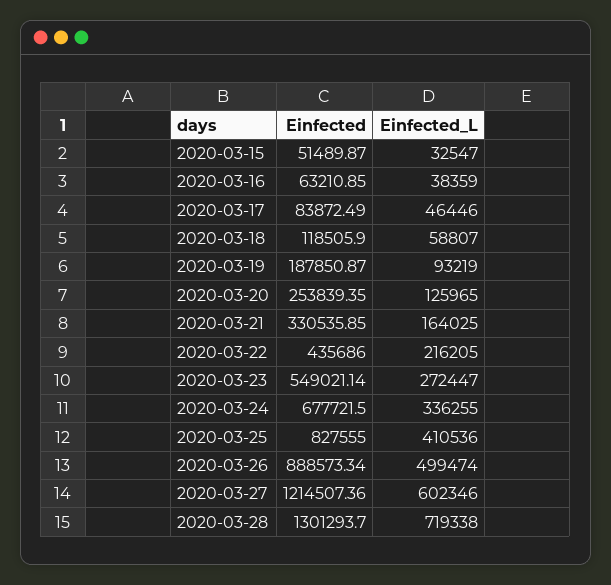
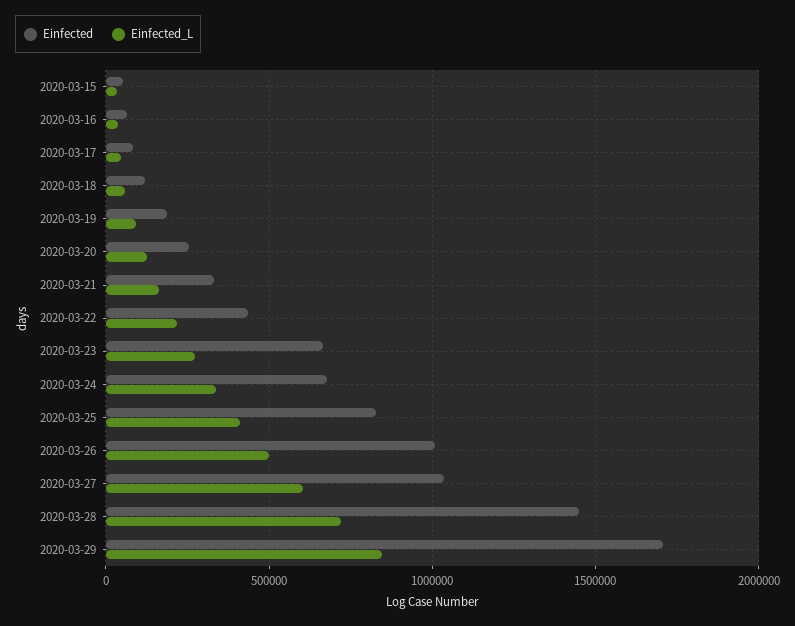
Einfected, 2020-03-23: 549021.14 -> 650000
Einfected, 2020-03-26: 888573.34 -> 1000000
Einfected, 2020-03-27: 1214507.36 -> 1050000
Einfected, 2020-03-28: 1301293.7 -> 1450000
Einfected, 2020-03-29: none -> 1700000
Einfected_L, 2020-03-29: none -> 850000

